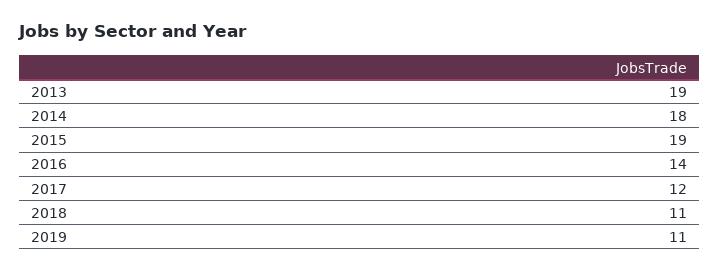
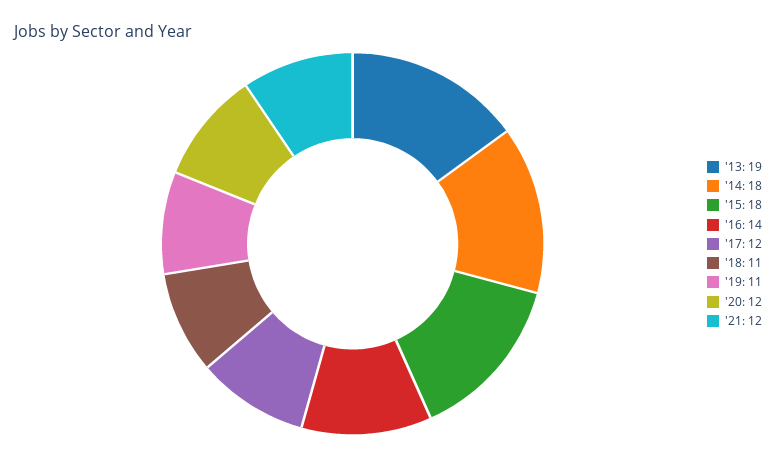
2015: 19 -> 18
'20: none -> 12
'21: none -> 12

